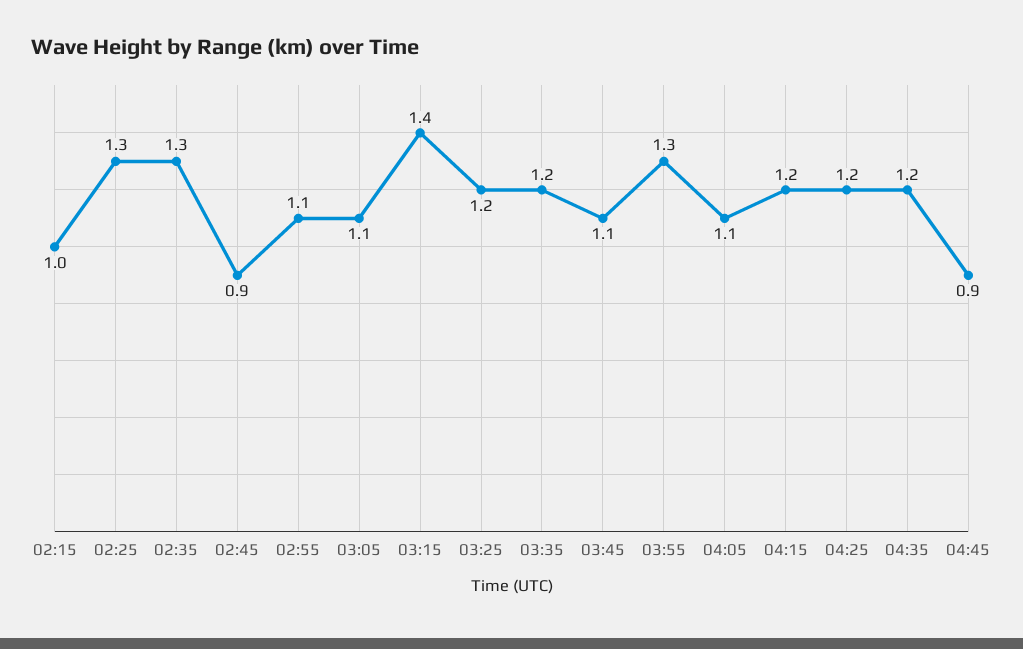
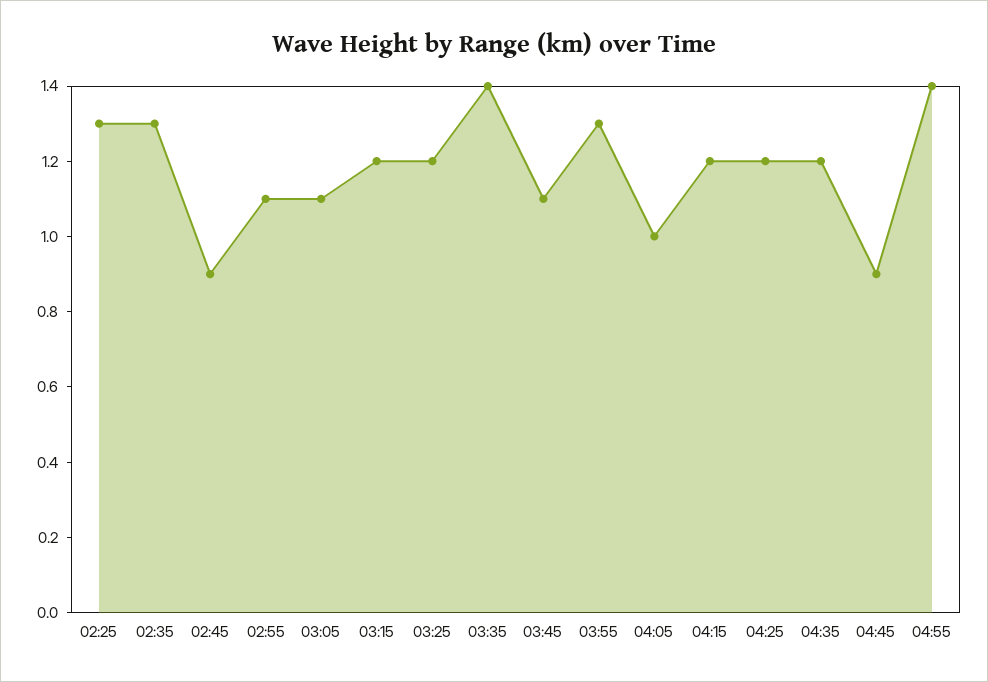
02:15: 1 -> none
03:15: 1.4 -> 1.2
03:35: 1.2 -> 1.4
04:05: 1.1 -> 1
04:55: none -> 1.4

